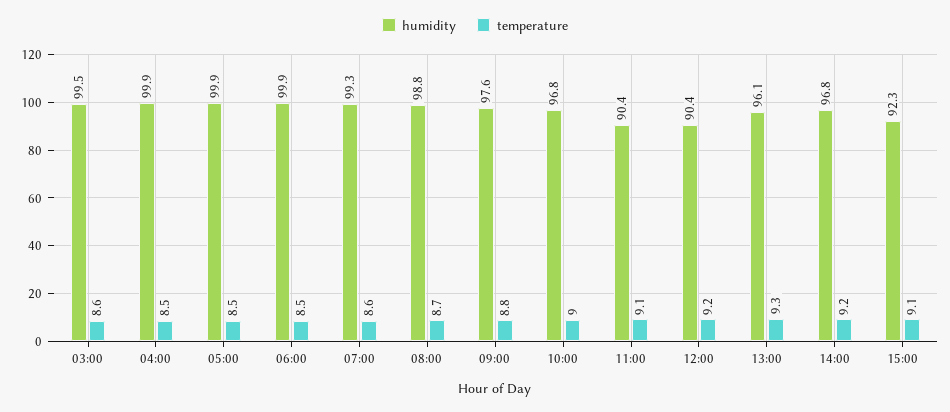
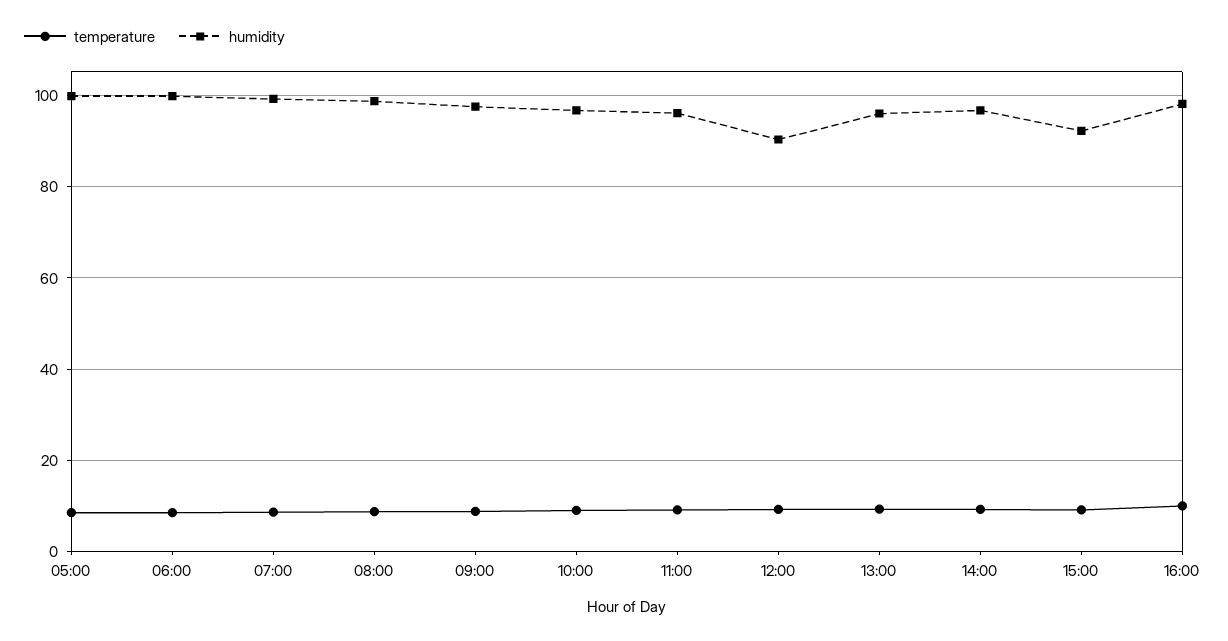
humidity, 03:00: 99.5 -> none
temperature, 03:00: 8.6 -> none
humidity, 04:00: 99.9 -> none
temperature, 04:00: 8.5 -> none
humidity, 11:00: 90.4 -> 96
temperature, 16:00: none -> 10
humidity, 16:00: none -> 98

